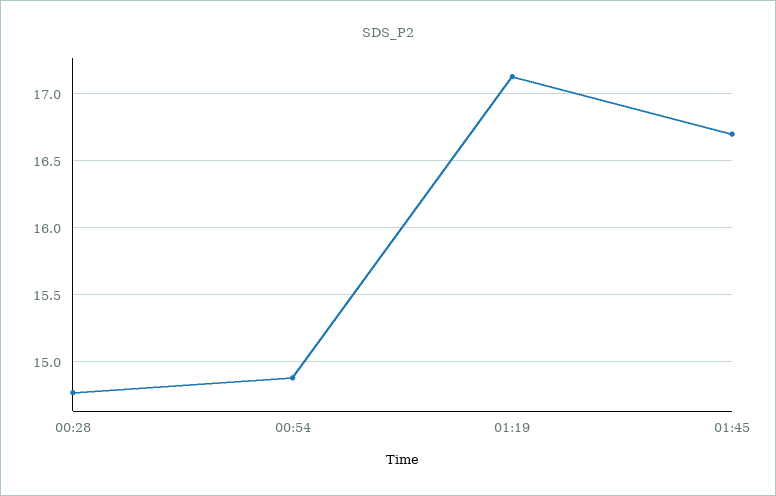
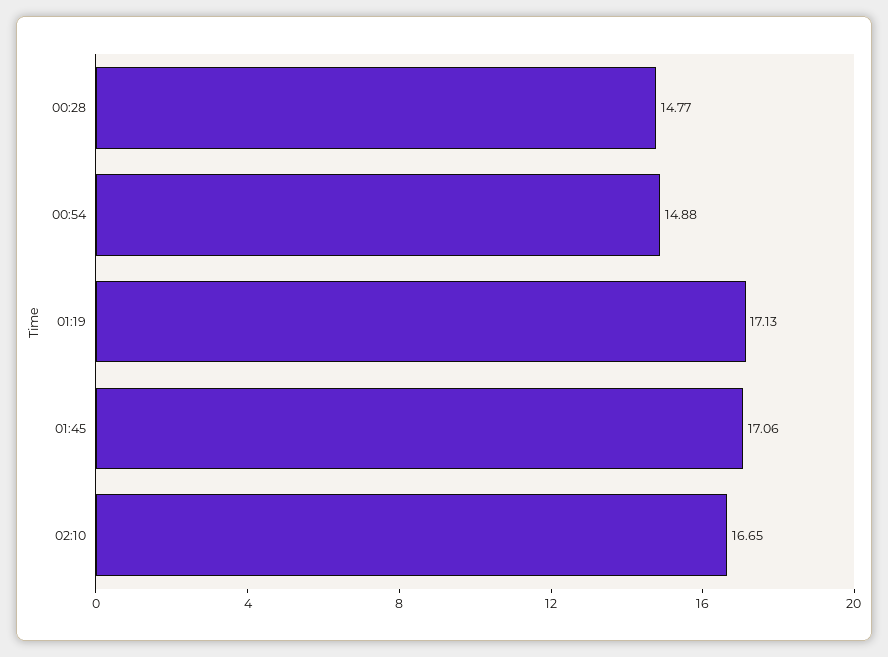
01:45: 16.7 -> 17.06
02:10: none -> 16.65

